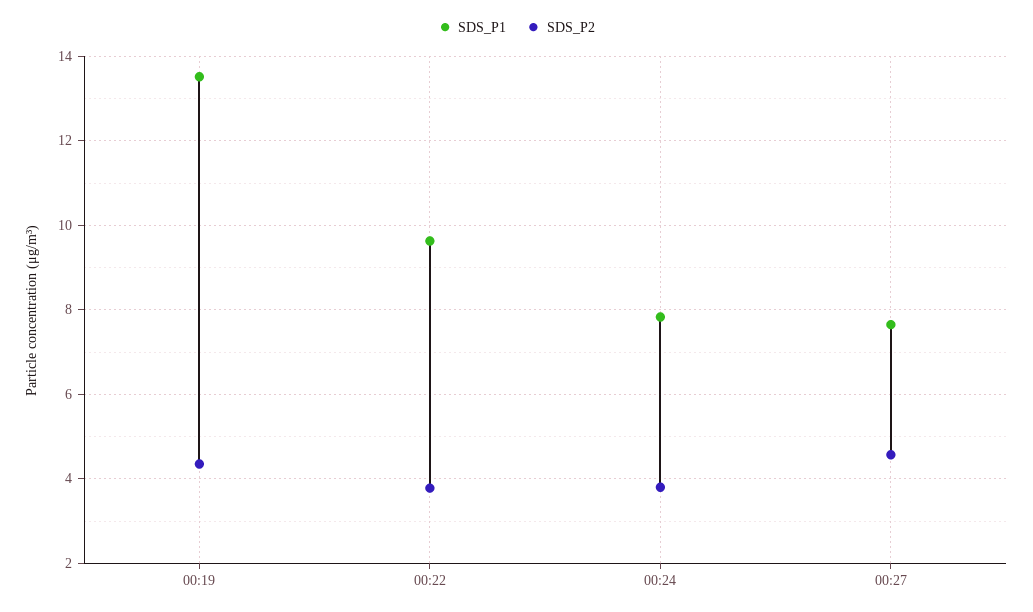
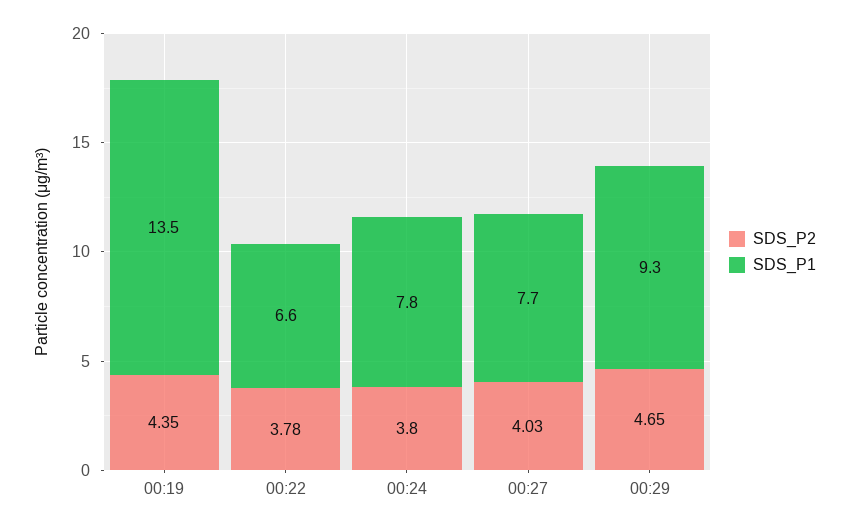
SDS_P1, 00:22: 9.6 -> 6.6
SDS_P2, 00:27: 4.6 -> 4.03
SDS_P2, 00:29: none -> 4.65
SDS_P1, 00:29: none -> 9.3

